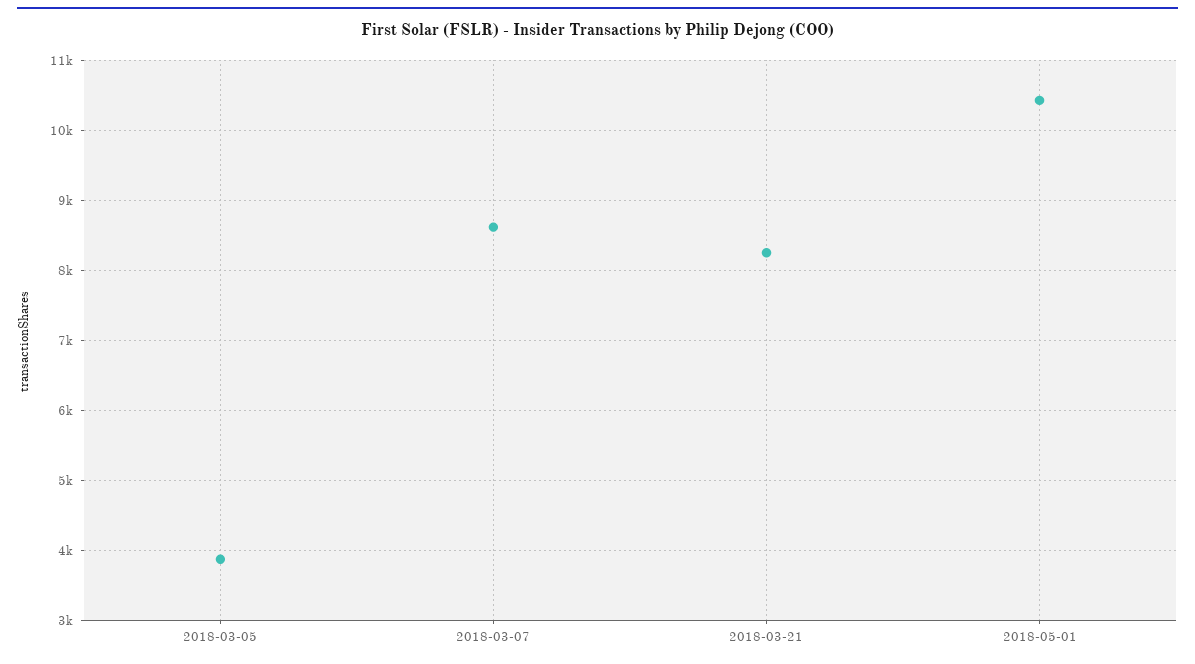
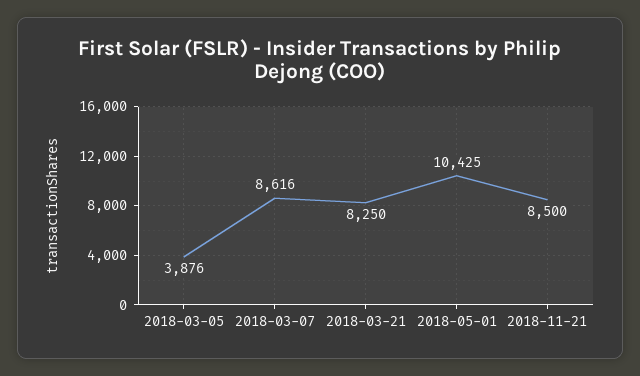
2018-11-21: none -> 8500

